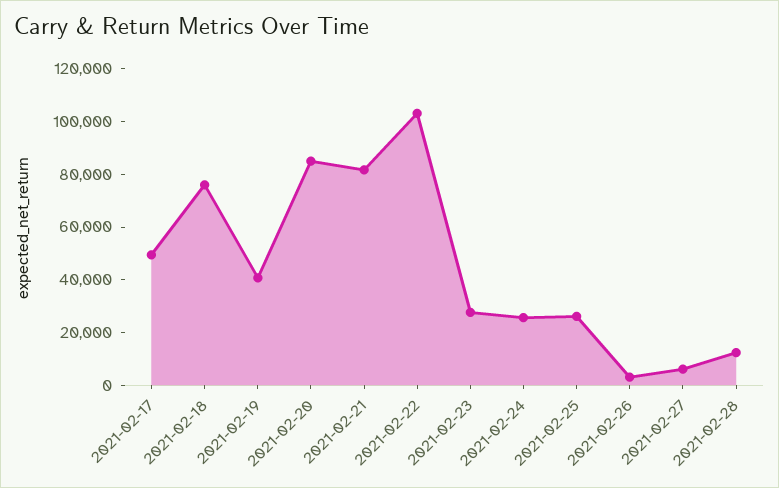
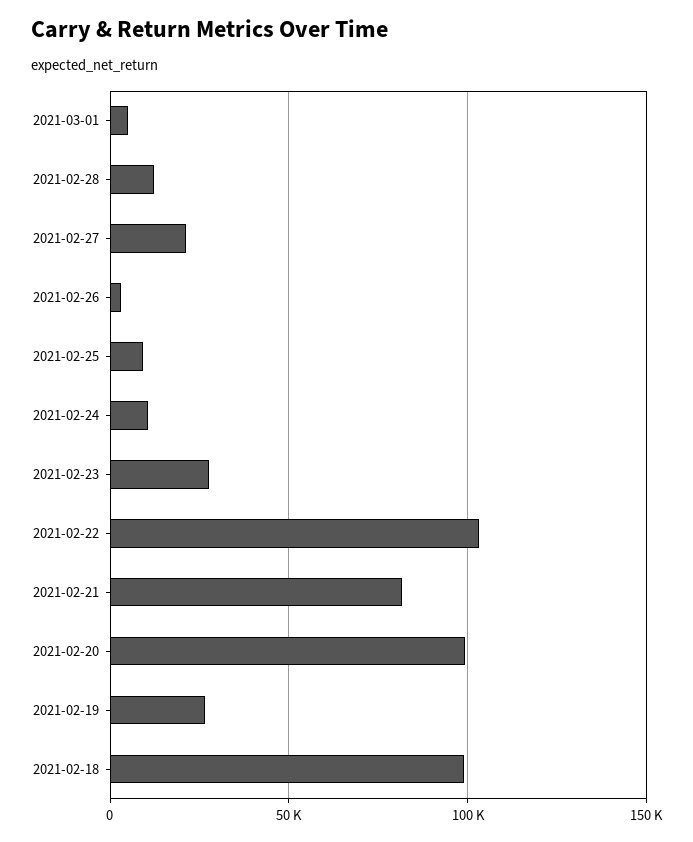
2021-02-17: 50000 -> none
2021-02-18: 75000 -> 100000
2021-02-19: 40000 -> 25000
2021-02-20: 85000 -> 100000
2021-02-24: 25000 -> 10000
2021-02-25: 25000 -> 10000
2021-02-27: 5000 -> 20000
2021-03-01: none -> 5000

